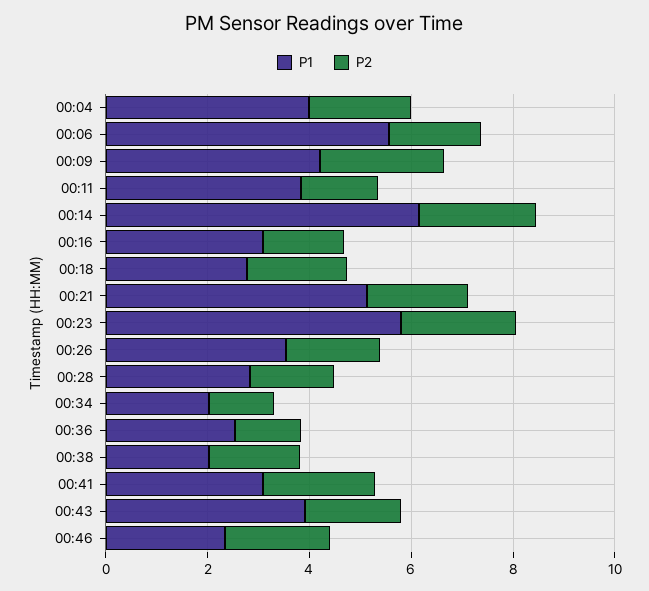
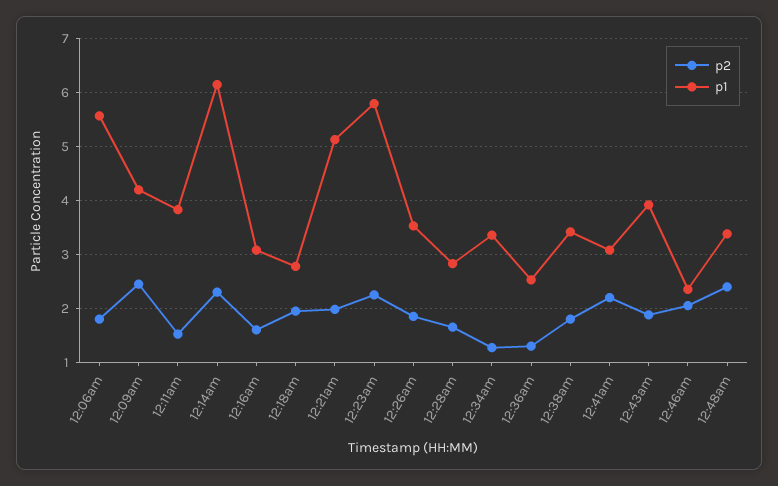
P1, 00:04: 4 -> none
P2, 00:04: 2 -> none
P1, 00:34: 2 -> 3.4
P1, 00:38: 2 -> 3.4
P2, 12:48am: none -> 2.4
P1, 12:48am: none -> 3.4

